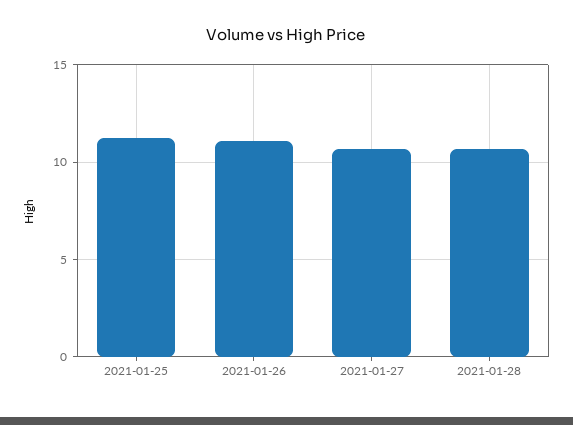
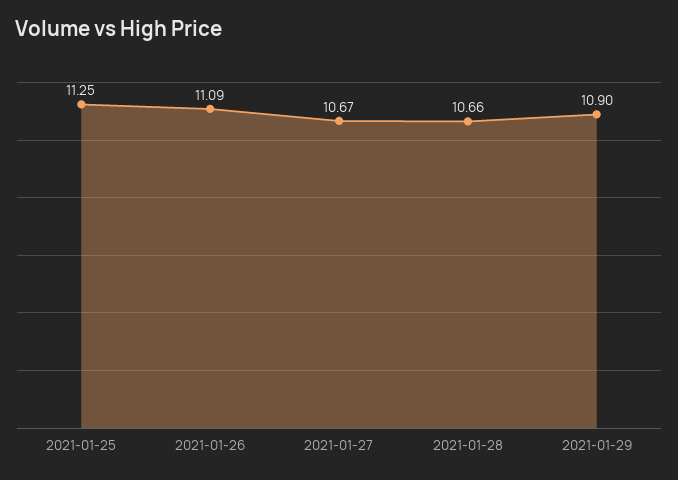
2021-01-29: none -> 10.9

